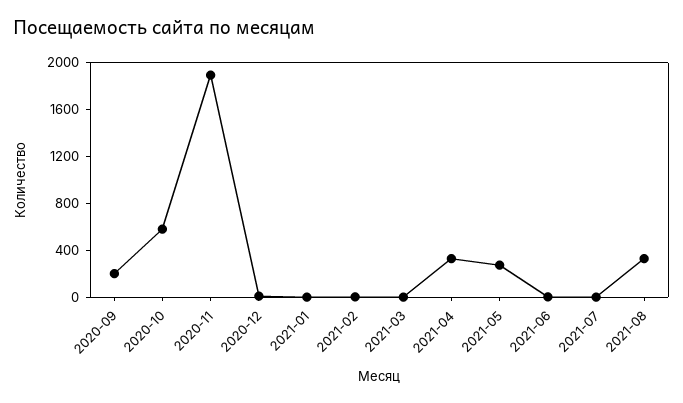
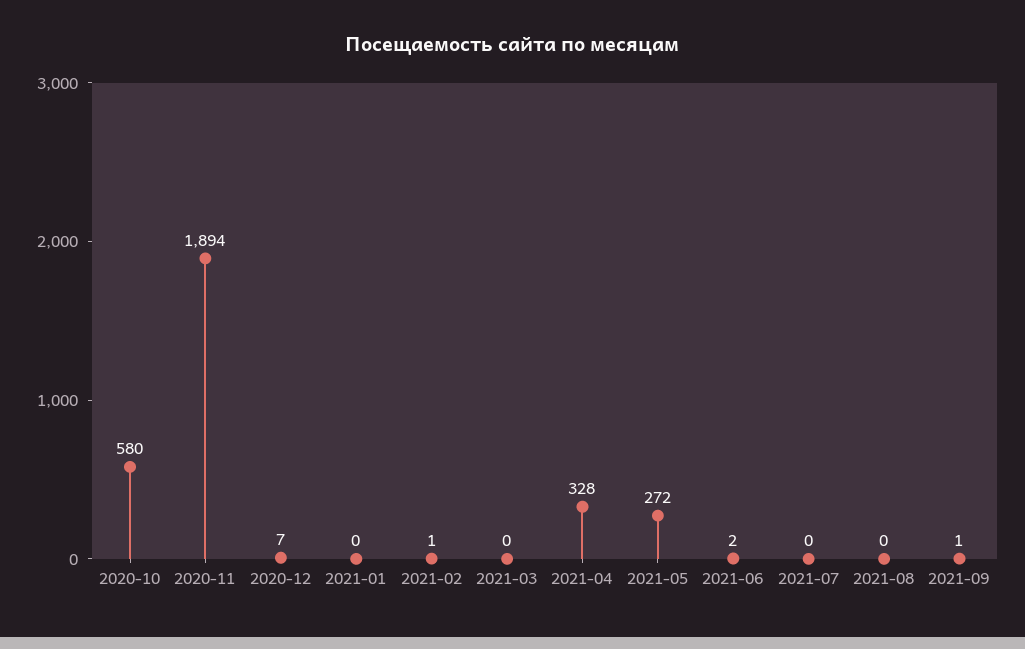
2020-09: 200 -> none
2021-08: 300 -> 0
2021-09: none -> 1

